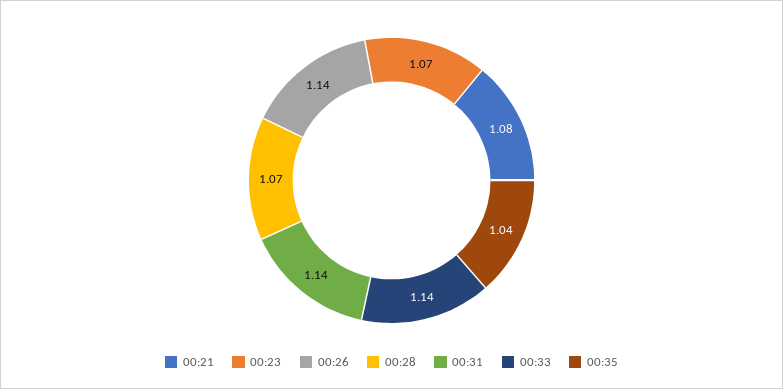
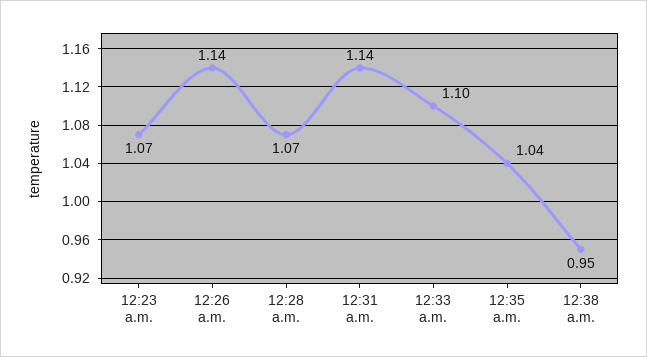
00:21: 1.08 -> none
00:33: 1.14 -> 1.1
12:38 a.m.: none -> 0.95

